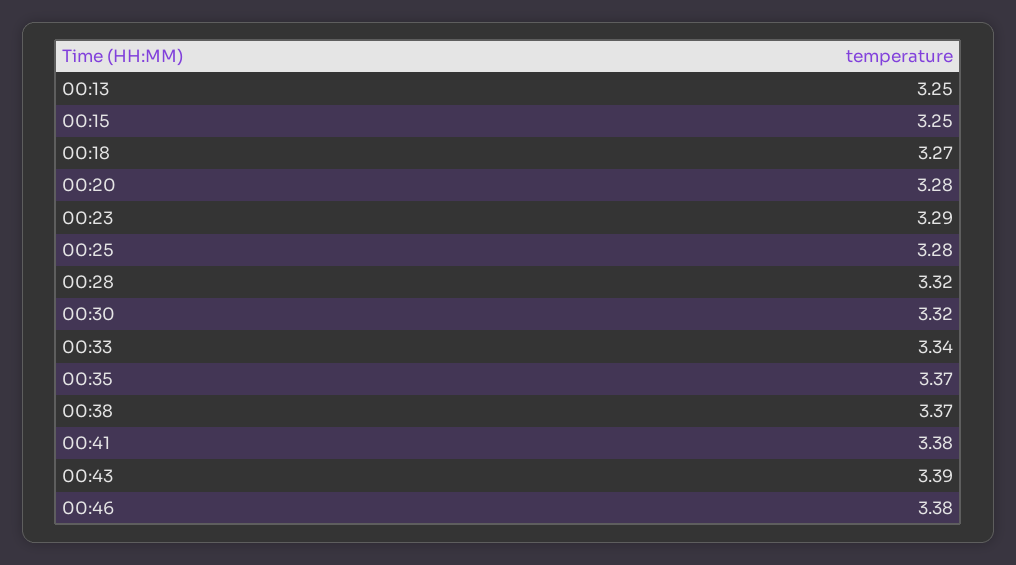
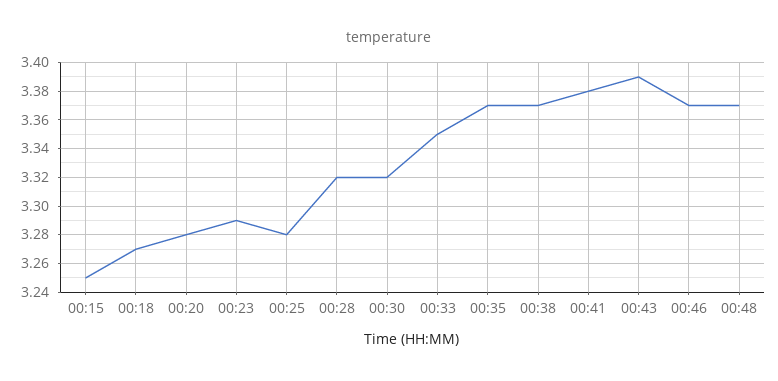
00:13: 3.25 -> none
00:33: 3.34 -> 3.35
00:46: 3.38 -> 3.37
00:48: none -> 3.37

